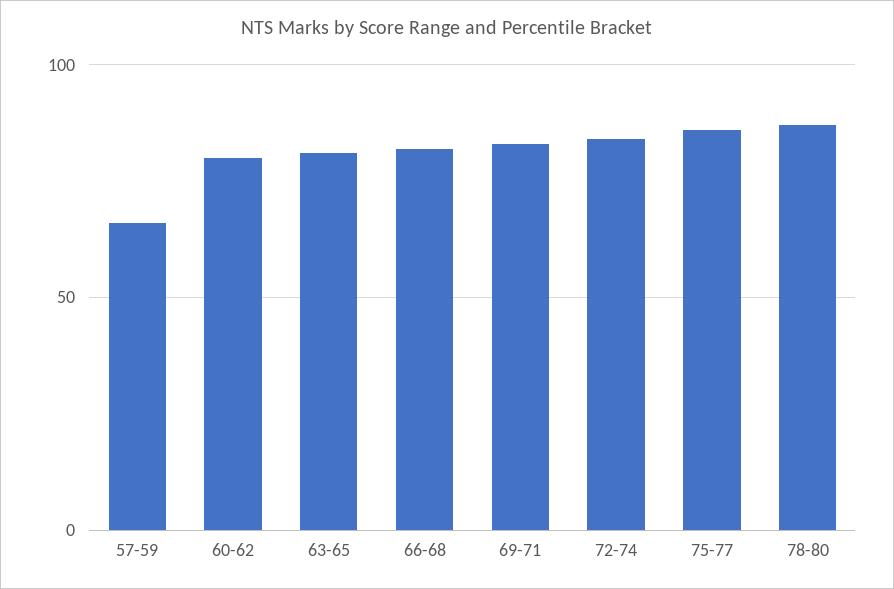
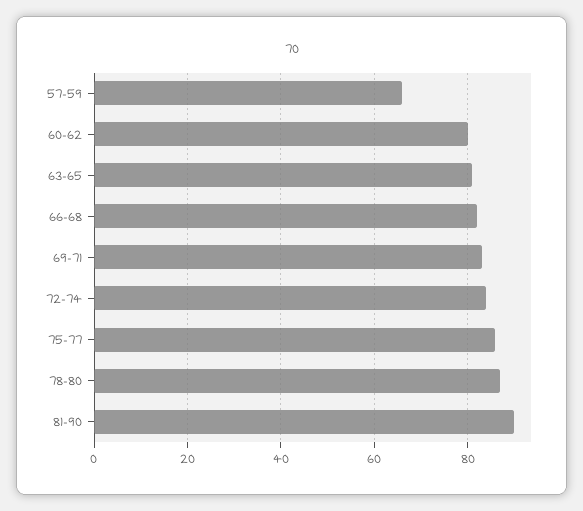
81-90: none -> 90

